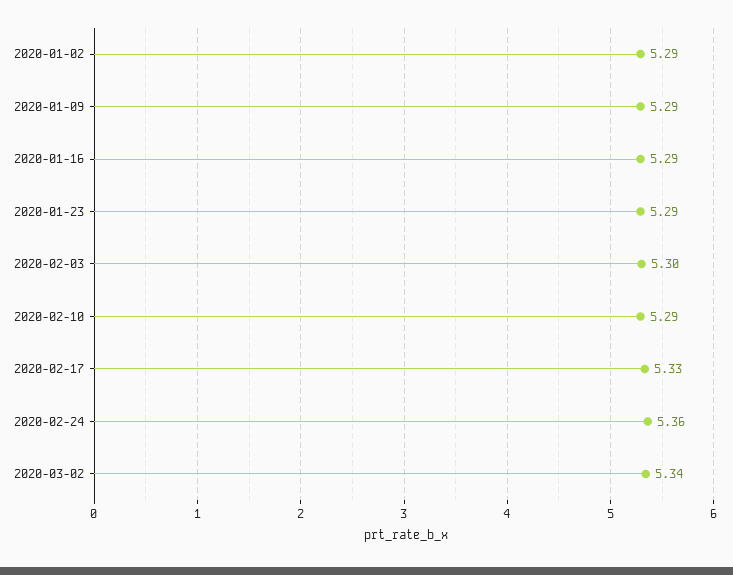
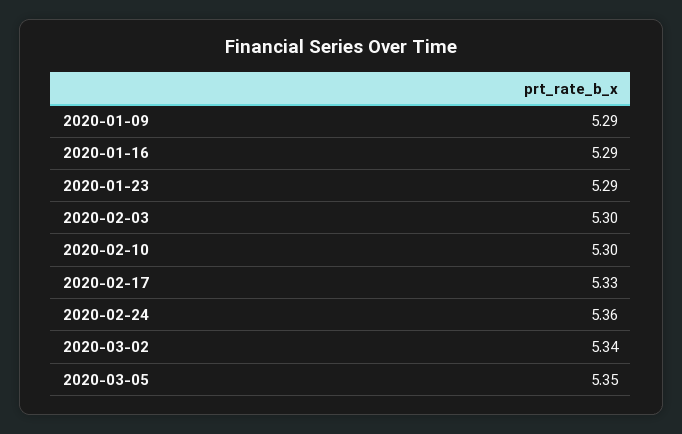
2020-01-02: 5.29 -> none
2020-02-10: 5.29 -> 5.3
2020-03-05: none -> 5.35

